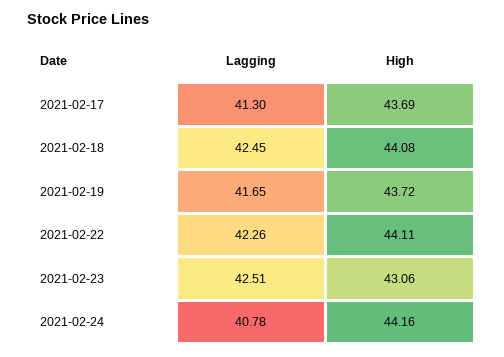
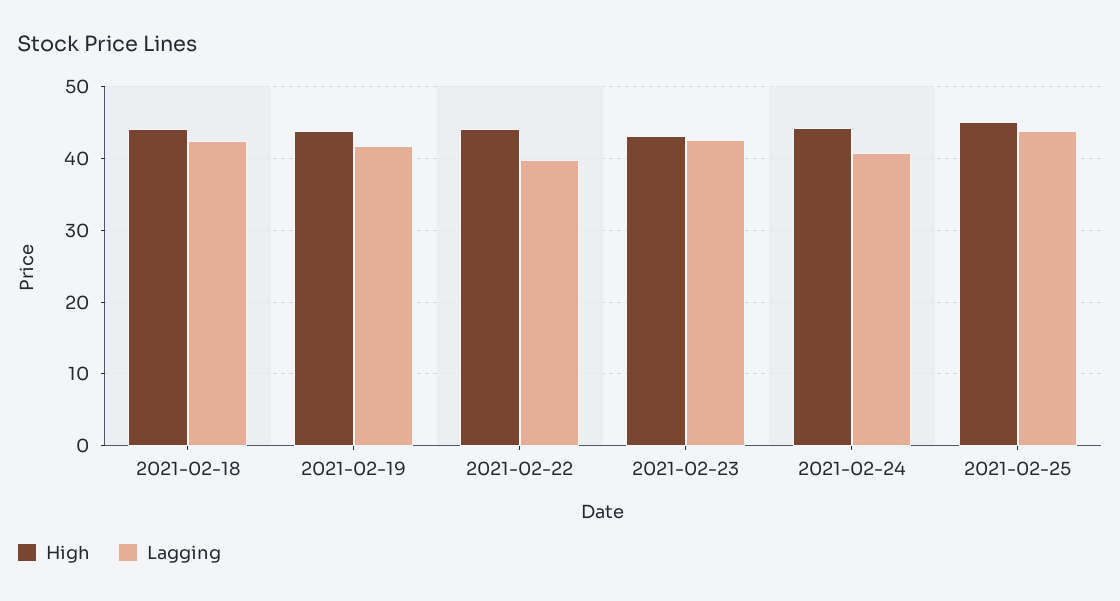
Lagging, 2021-02-17: 41.3 -> none
High, 2021-02-17: 43.69 -> none
Lagging, 2021-02-22: 42.26 -> 40
High, 2021-02-25: none -> 45
Lagging, 2021-02-25: none -> 44

